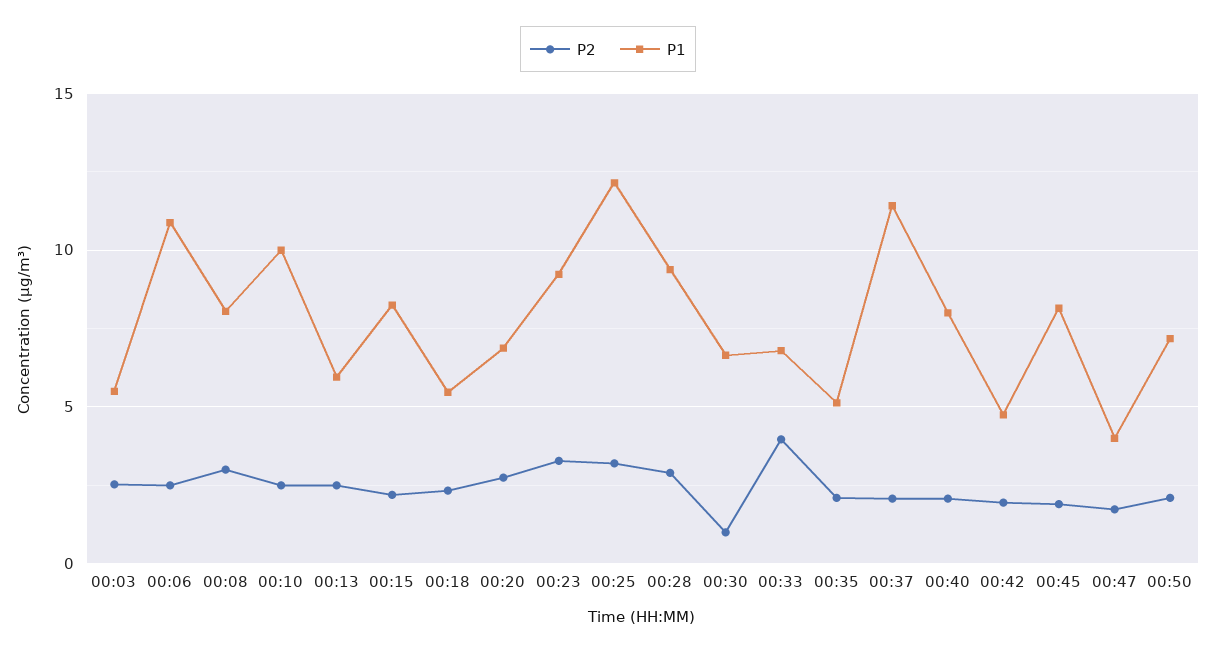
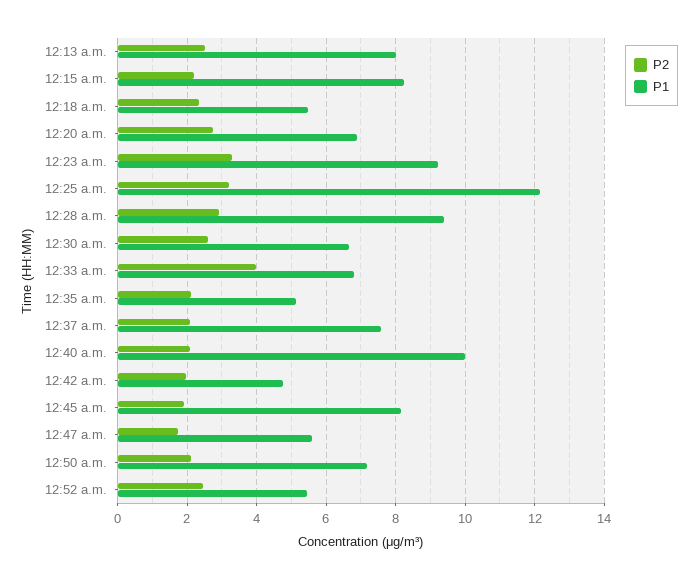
P2, 00:03: 2.5 -> none
P1, 00:03: 5.5 -> none
P2, 00:06: 2.5 -> none
P1, 00:06: 11 -> none
P2, 00:08: 3 -> none
P1, 00:08: 8 -> none
P2, 00:10: 2.5 -> none
P1, 00:10: 10 -> none
P1, 00:13: 6 -> 8
P2, 00:30: 1 -> 2.6
P1, 00:37: 11.5 -> 7.6
P1, 00:40: 8 -> 10
P1, 00:47: 4 -> 5.6
P2, 12:52 a.m.: none -> 2.4
P1, 12:52 a.m.: none -> 5.4

